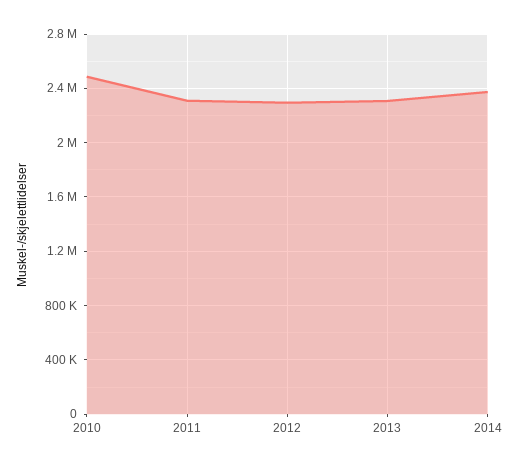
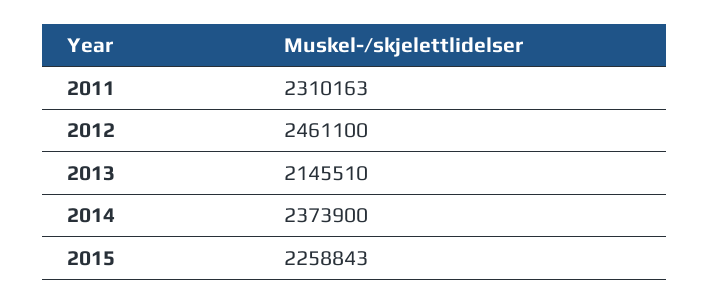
2010: 2500000 -> none
2012: 2300000 -> 2461100
2013: 2300000 -> 2145510
2015: none -> 2258843

